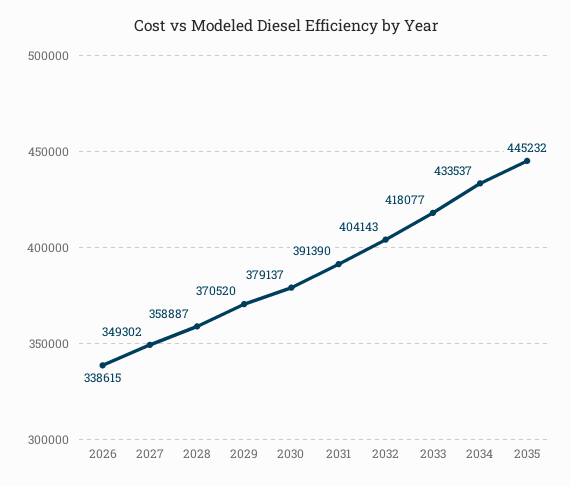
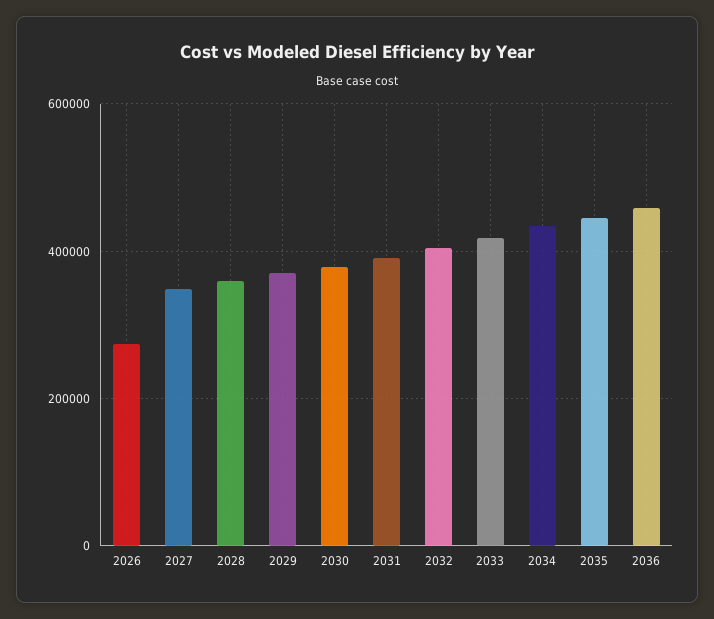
2026: 338615 -> 280000
2036: none -> 460000

